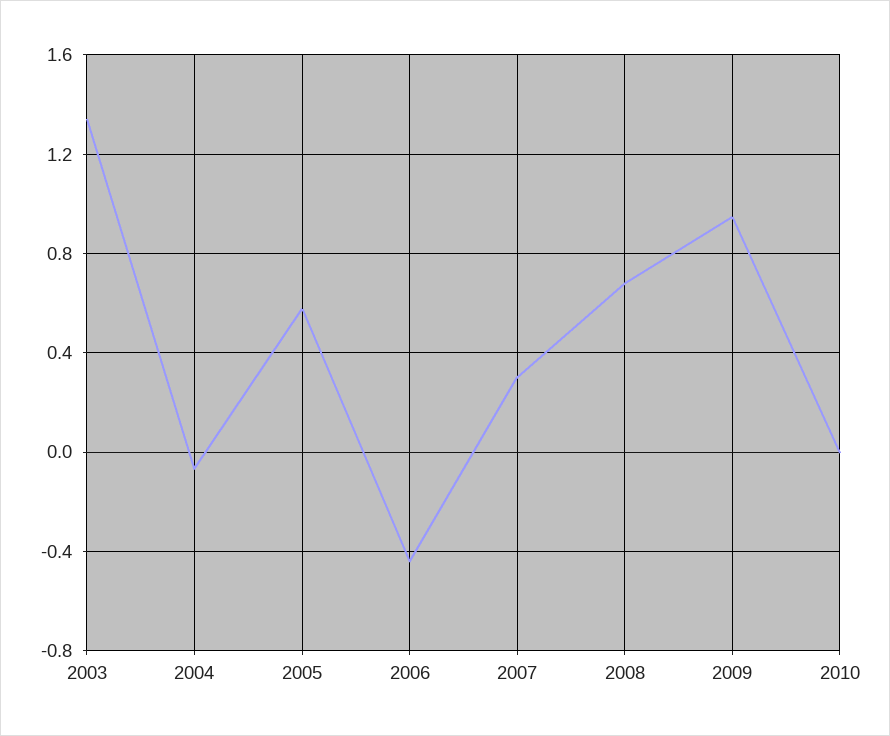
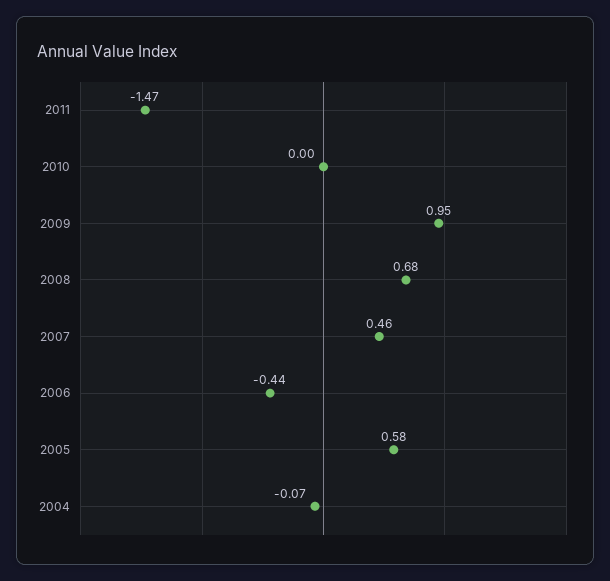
2003: 1.35 -> none
2007: 0.3 -> 0.46
2011: none -> -1.47

